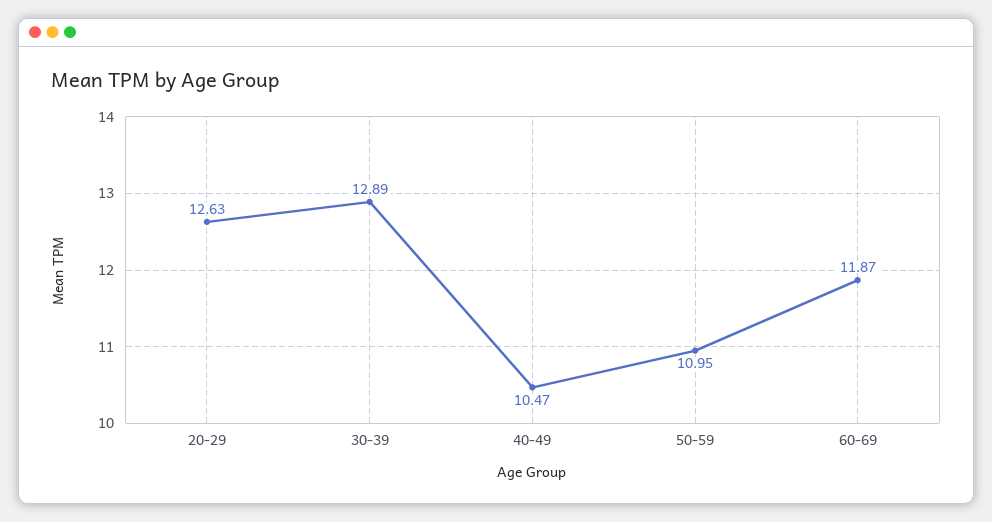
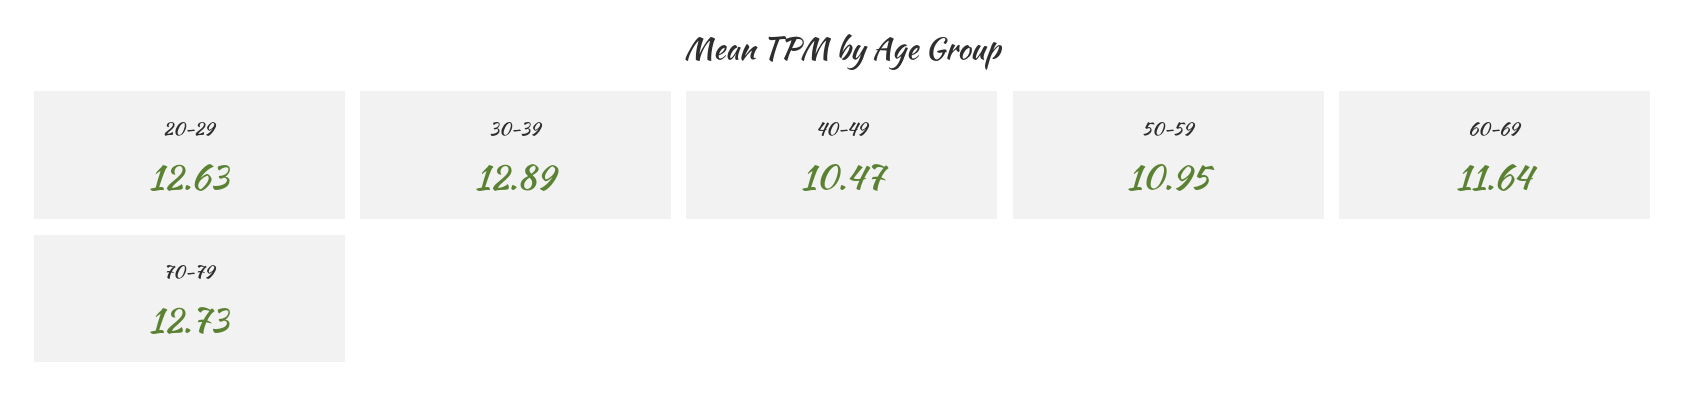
60-69: 11.87 -> 11.64
70-79: none -> 12.73

